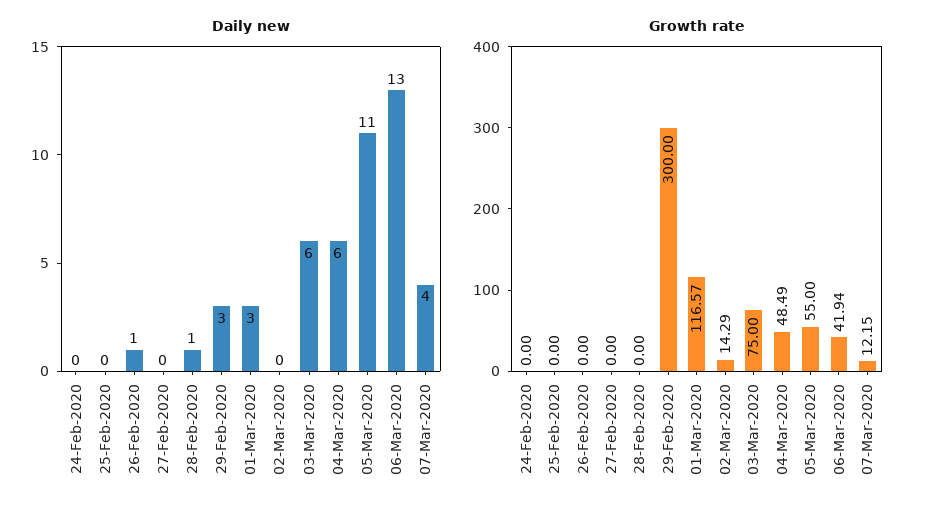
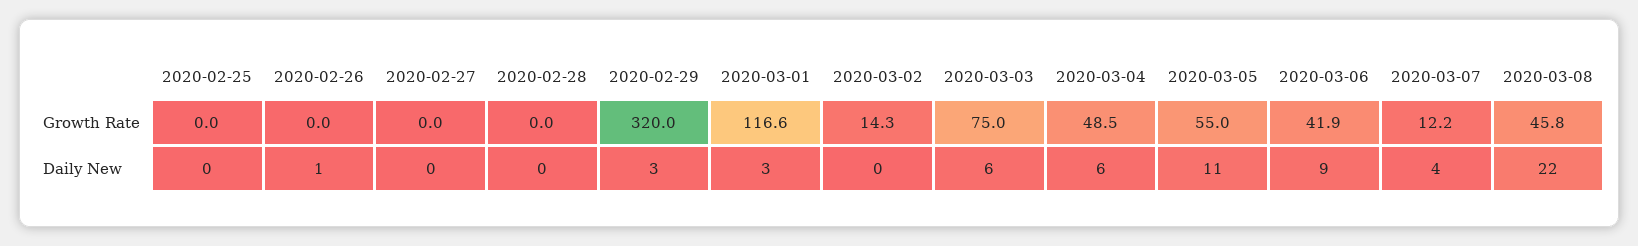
Daily new, 24-Feb-2020: 0 -> none
Daily new, 28-Feb-2020: 1 -> 0
Daily new, 06-Mar-2020: 13 -> 9
Growth rate, 24-Feb-2020: 0 -> none
Growth rate, 29-Feb-2020: 300 -> 320
Growth rate, 2020-03-08: none -> 45.8
Daily new, 2020-03-08: none -> 22

